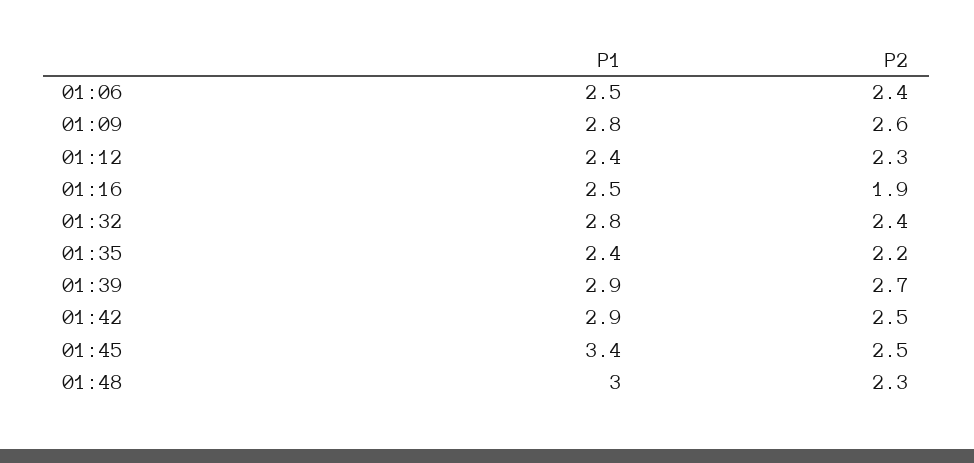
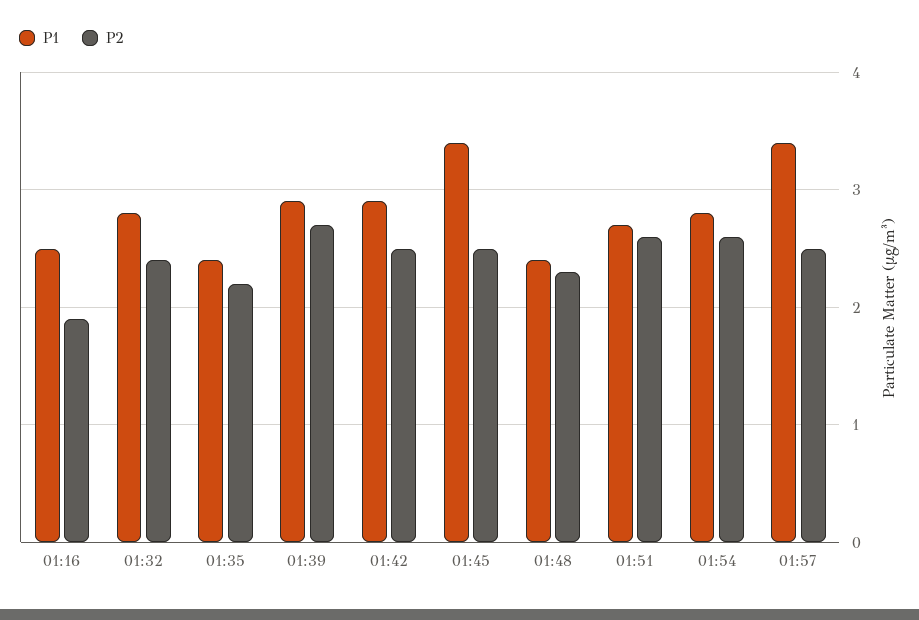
P1, 01:06: 2.5 -> none
P2, 01:06: 2.4 -> none
P1, 01:09: 2.8 -> none
P2, 01:09: 2.6 -> none
P1, 01:12: 2.4 -> none
P2, 01:12: 2.3 -> none
P1, 01:48: 3 -> 2.4
P1, 01:51: none -> 2.7
P2, 01:51: none -> 2.6
P1, 01:54: none -> 2.8
P2, 01:54: none -> 2.6
P1, 01:57: none -> 3.4
P2, 01:57: none -> 2.5

